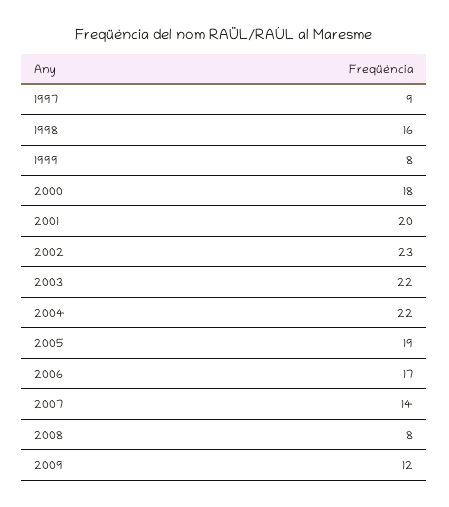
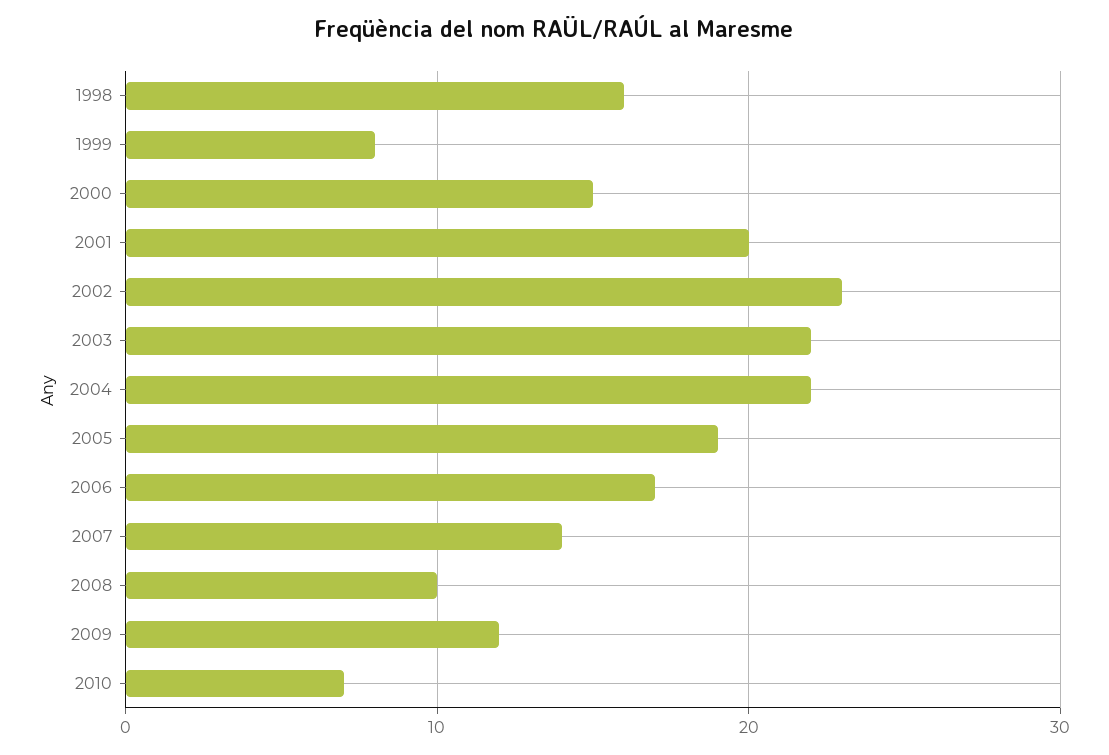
1997: 9 -> none
2000: 18 -> 15
2008: 8 -> 10
2010: none -> 7

